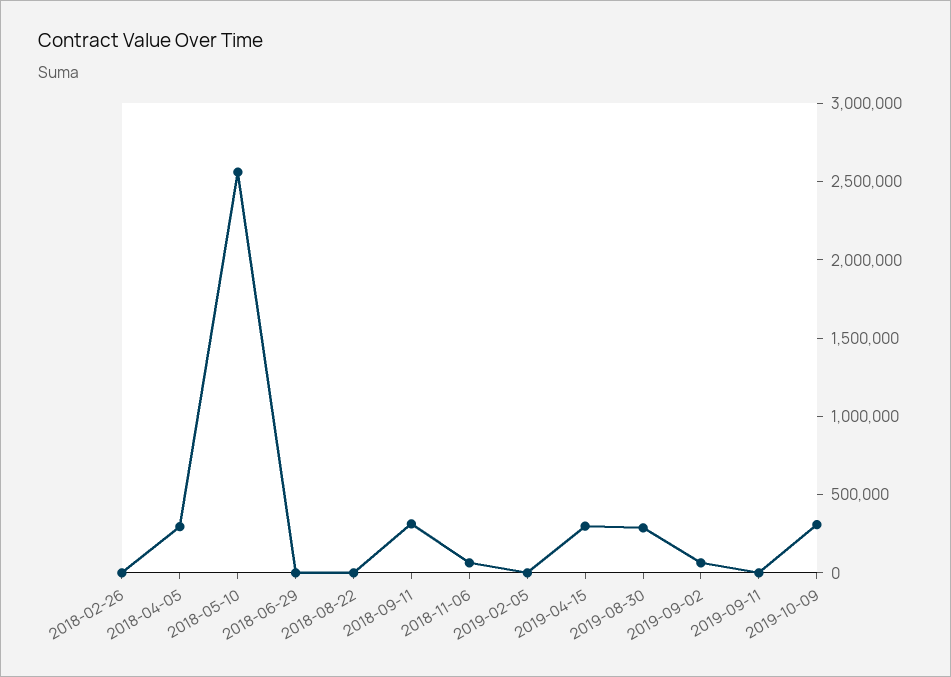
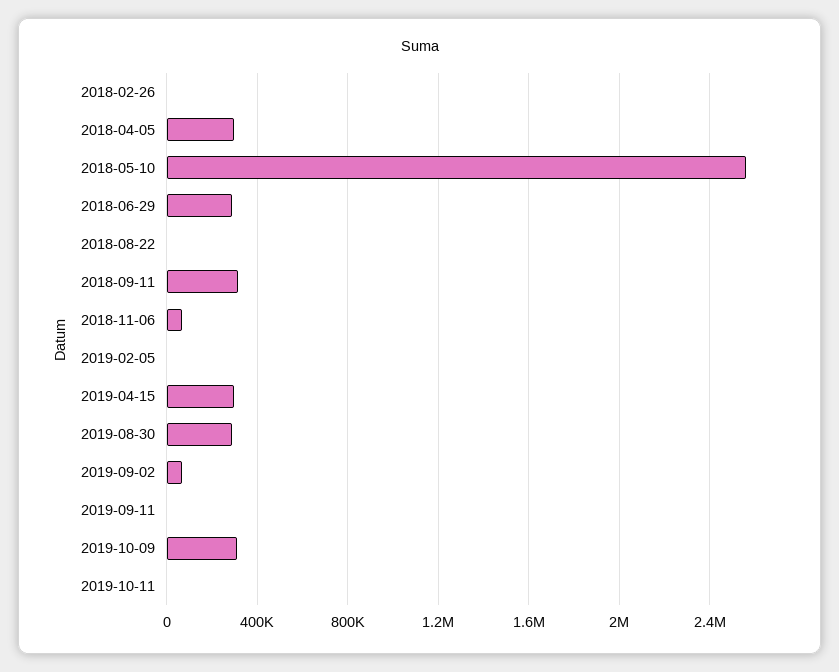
2018-06-29: 0 -> 300000
2019-10-11: none -> 0

